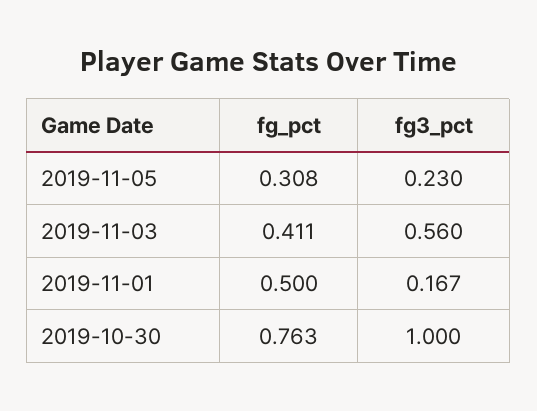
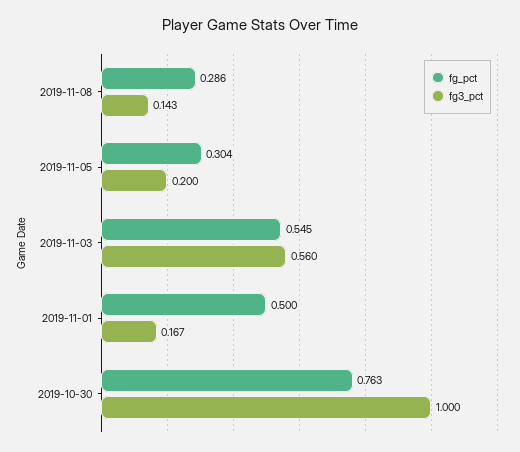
fg_pct, 2019-11-05: 0.308 -> 0.304
fg3_pct, 2019-11-05: 0.23 -> 0.2
fg_pct, 2019-11-03: 0.411 -> 0.545
fg_pct, 2019-11-08: none -> 0.286
fg3_pct, 2019-11-08: none -> 0.143

